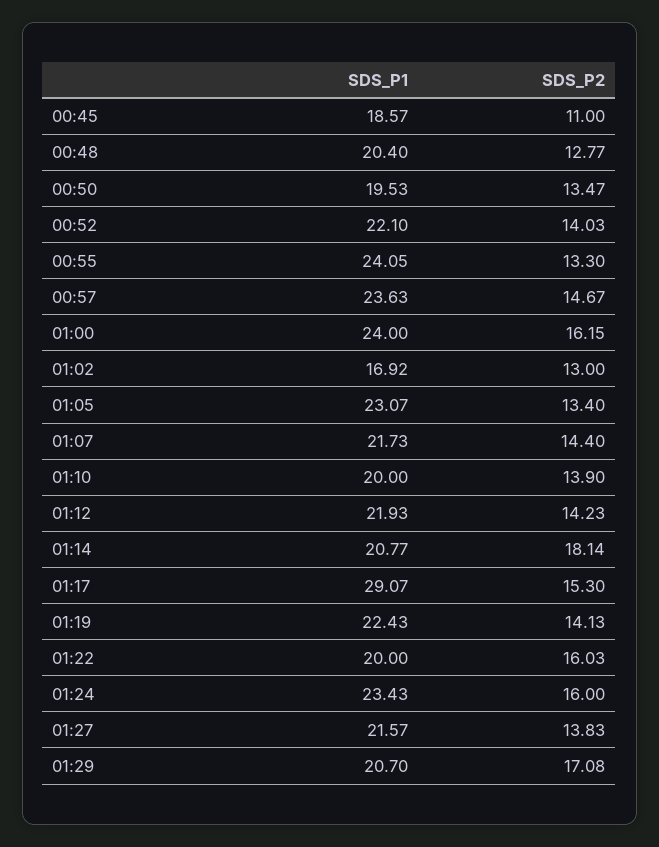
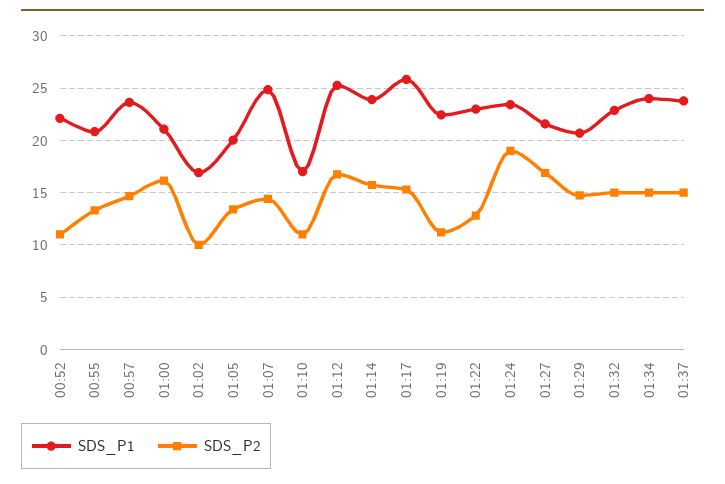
SDS_P1, 00:45: 18.57 -> none
SDS_P2, 00:45: 11 -> none
SDS_P1, 00:48: 20.4 -> none
SDS_P2, 00:48: 12.77 -> none
SDS_P1, 00:50: 19.53 -> none
SDS_P2, 00:50: 13.47 -> none
SDS_P2, 00:52: 14.03 -> 11
SDS_P1, 00:55: 24.05 -> 21
SDS_P1, 01:00: 24 -> 21
SDS_P2, 01:02: 13 -> 10
SDS_P1, 01:05: 23.07 -> 20
SDS_P1, 01:07: 21.73 -> 25
SDS_P1, 01:10: 20 -> 17
SDS_P2, 01:10: 13.9 -> 11
SDS_P1, 01:12: 21.93 -> 25
SDS_P2, 01:12: 14.23 -> 17
SDS_P1, 01:14: 20.77 -> 24
SDS_P2, 01:14: 18.14 -> 16
SDS_P1, 01:17: 29.07 -> 26
SDS_P2, 01:19: 14.13 -> 11
SDS_P1, 01:22: 20 -> 23
SDS_P2, 01:22: 16.03 -> 13
SDS_P2, 01:24: 16 -> 19
SDS_P2, 01:27: 13.83 -> 17
SDS_P2, 01:29: 17.08 -> 15
SDS_P1, 01:32: none -> 23
SDS_P2, 01:32: none -> 15
SDS_P1, 01:34: none -> 24
SDS_P2, 01:34: none -> 15
SDS_P1, 01:37: none -> 24
SDS_P2, 01:37: none -> 15

